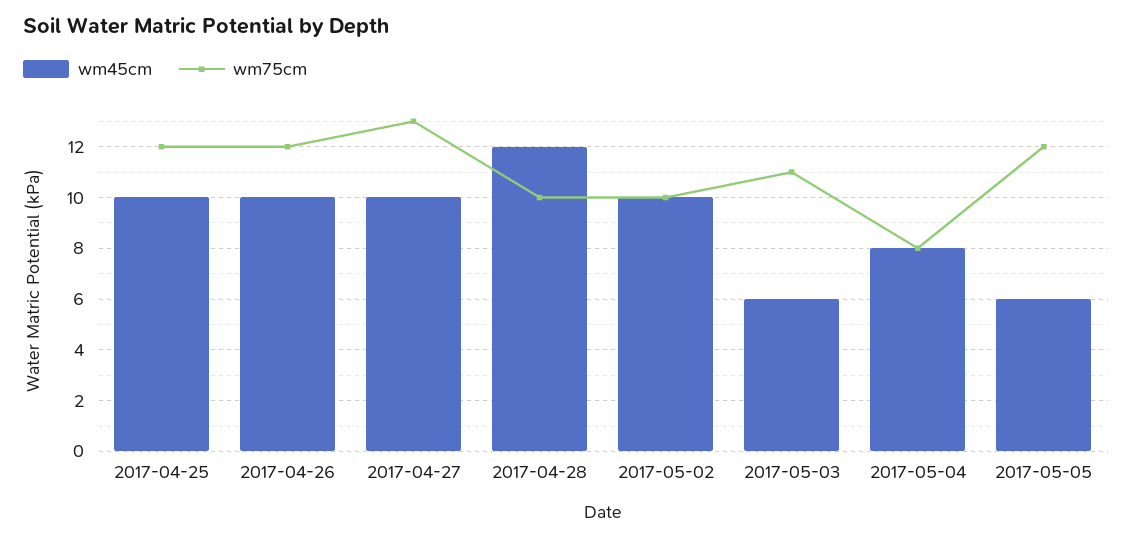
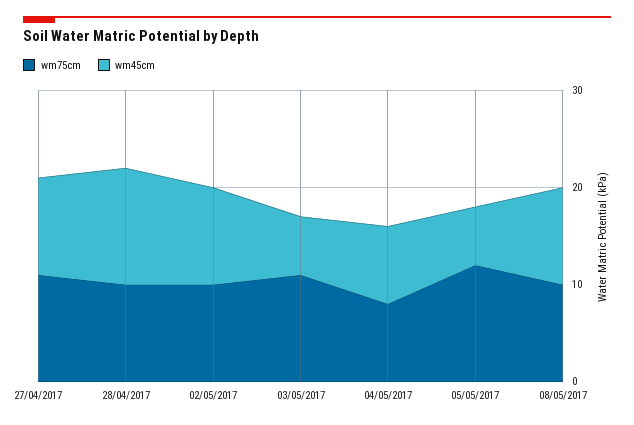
wm45cm, 2017-04-25: 10 -> none
wm75cm, 2017-04-25: 12 -> none
wm45cm, 2017-04-26: 10 -> none
wm75cm, 2017-04-26: 12 -> none
wm75cm, 2017-04-27: 13 -> 11
wm75cm, 08/05/2017: none -> 10
wm45cm, 08/05/2017: none -> 10

